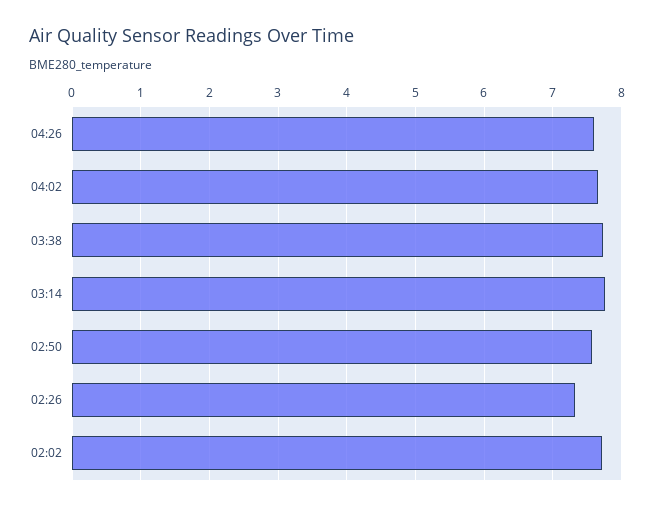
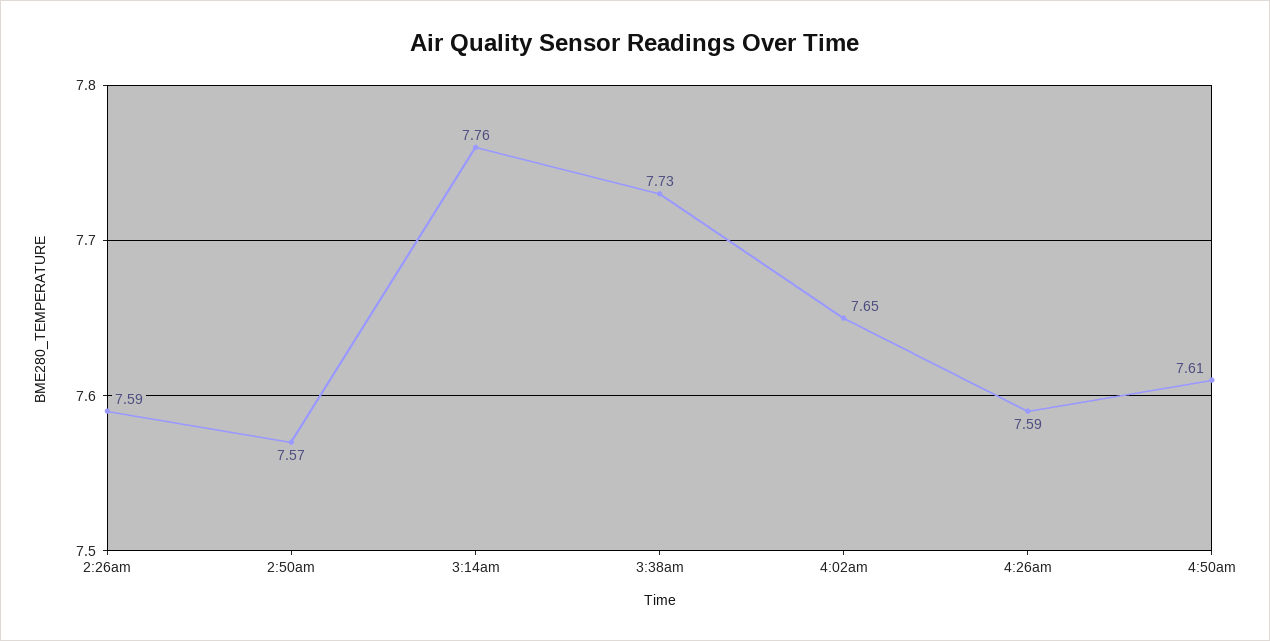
02:26: 7.3 -> 7.59
02:02: 7.7 -> none
4:50am: none -> 7.61

